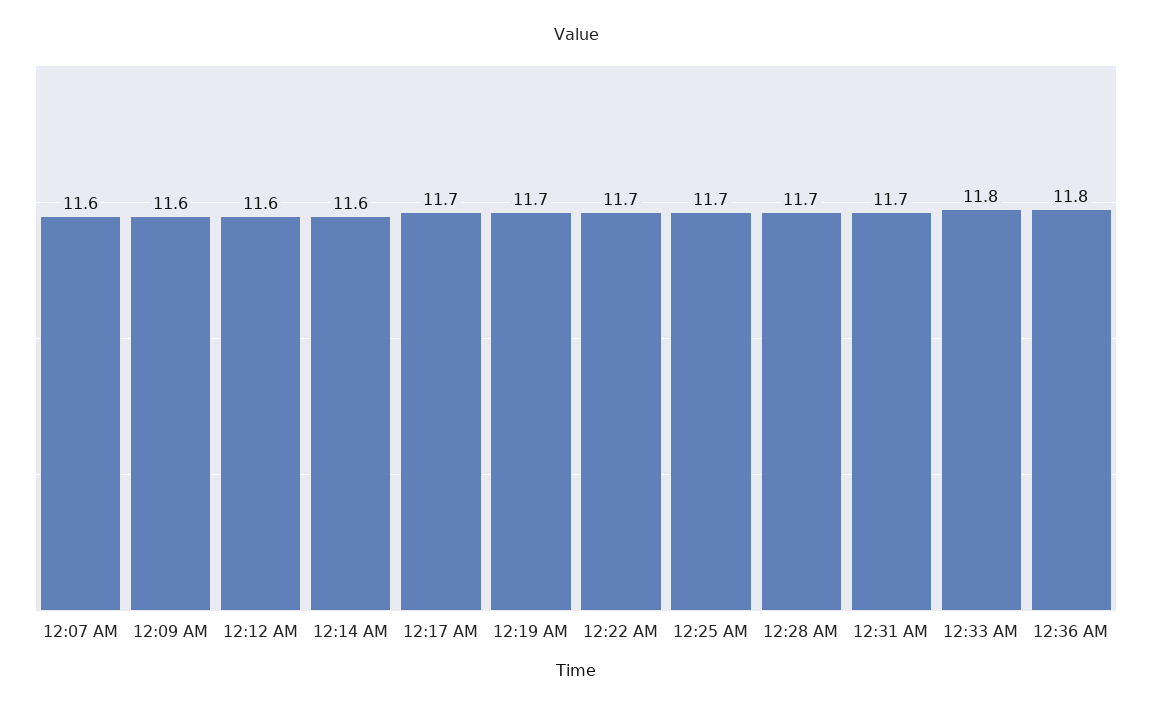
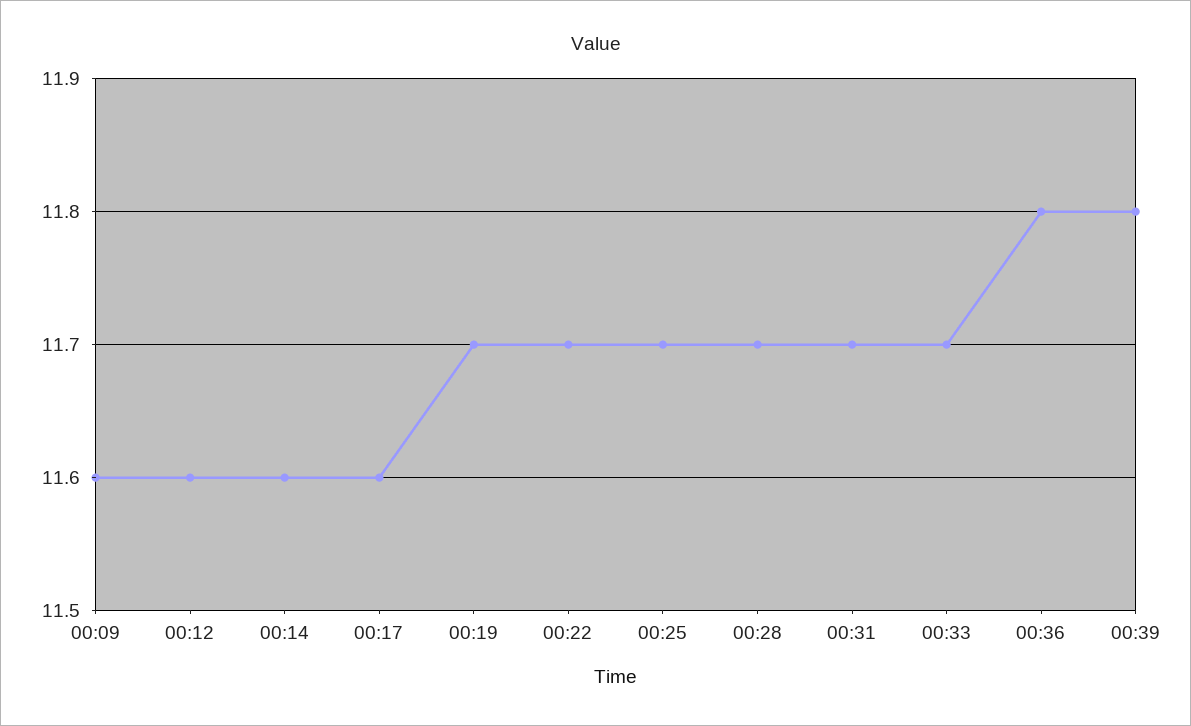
12:07 AM: 11.6 -> none
12:17 AM: 11.7 -> 11.6
12:33 AM: 11.8 -> 11.7
00:39: none -> 11.8

